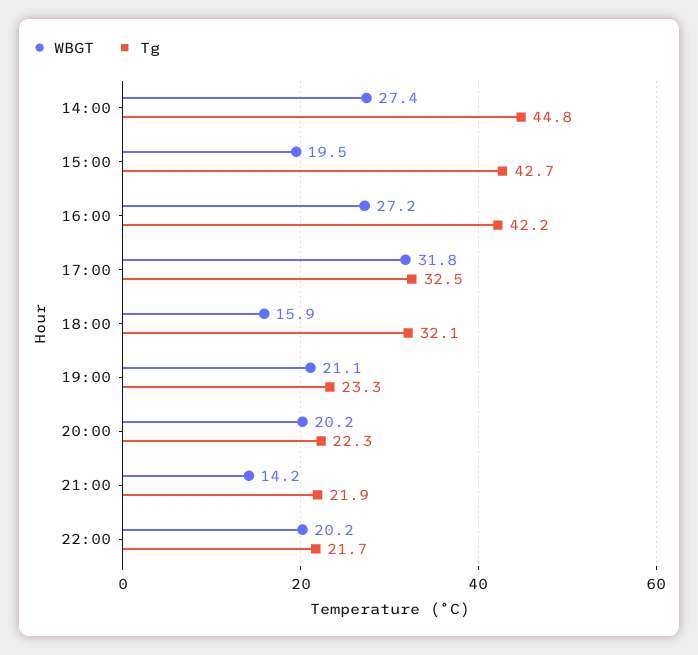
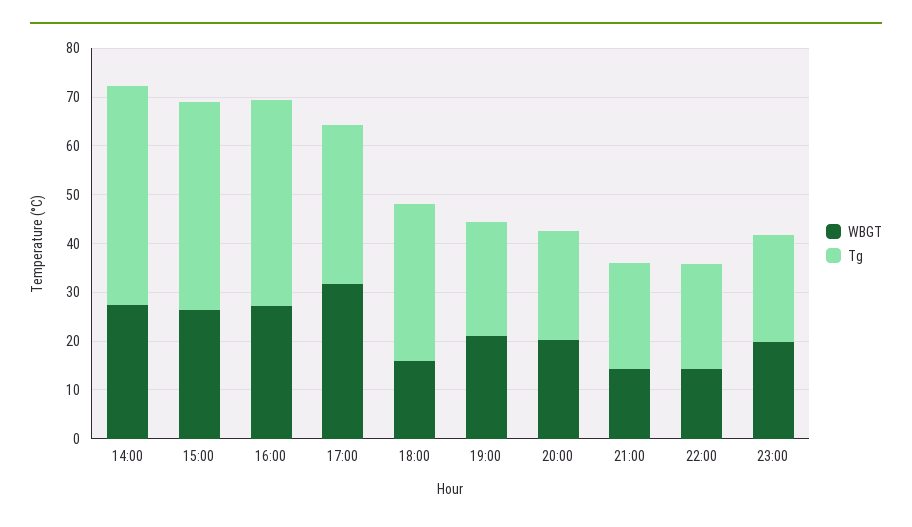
WBGT, 15:00: 19.5 -> 26
WBGT, 22:00: 20.2 -> 14
WBGT, 23:00: none -> 20
Tg, 23:00: none -> 22

